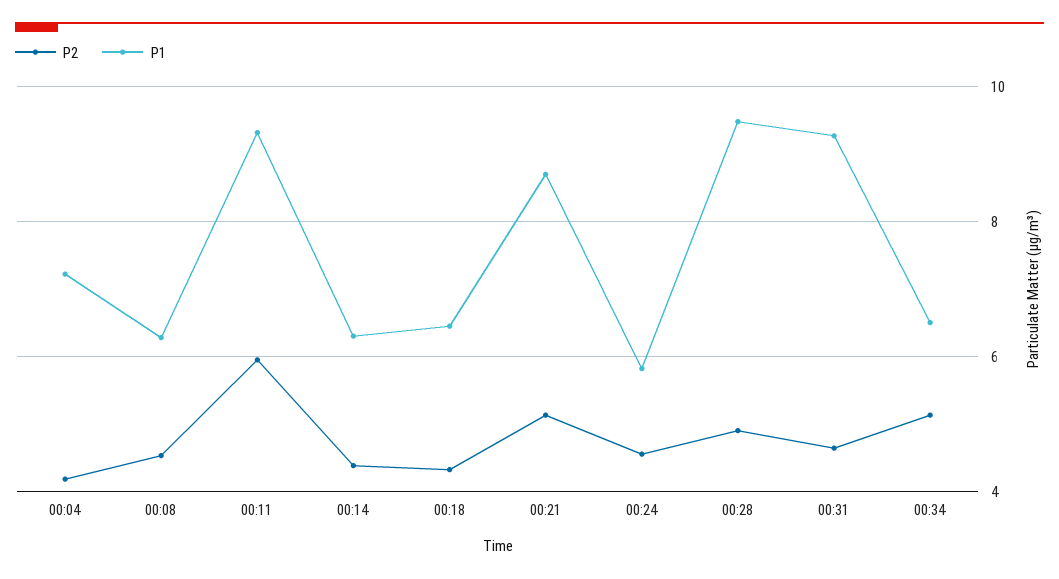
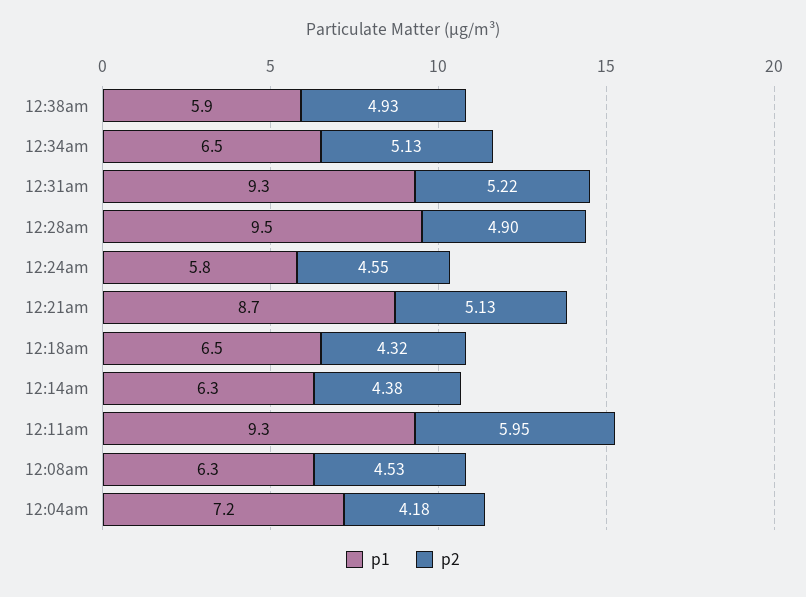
P2, 00:31: 4.6 -> 5.22
P1, 12:38am: none -> 5.9
P2, 12:38am: none -> 4.93

